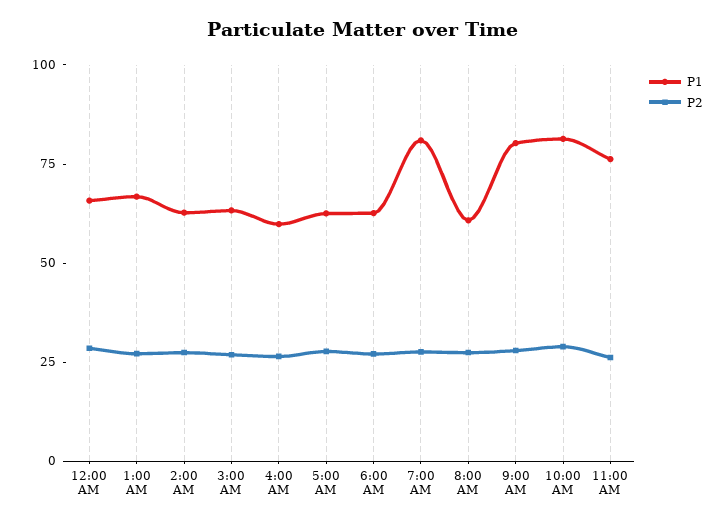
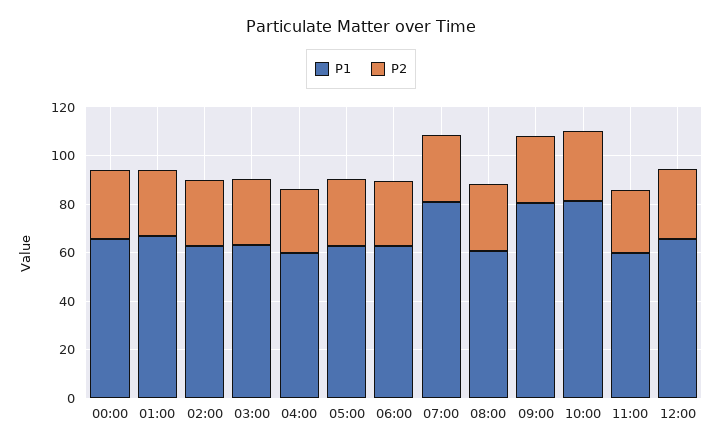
P1, 11:00 AM: 75 -> 60
P1, 12:00: none -> 65
P2, 12:00: none -> 30

